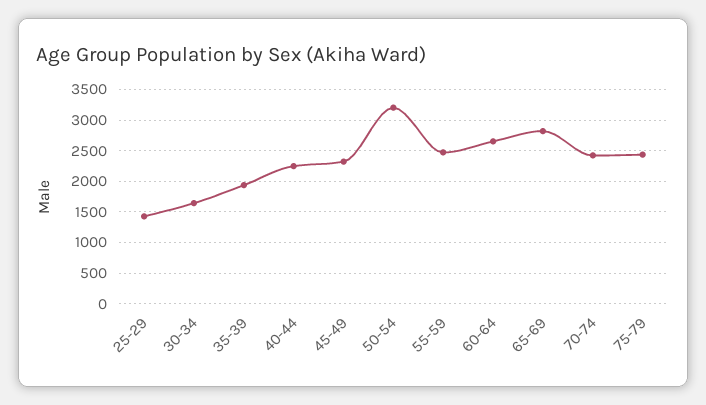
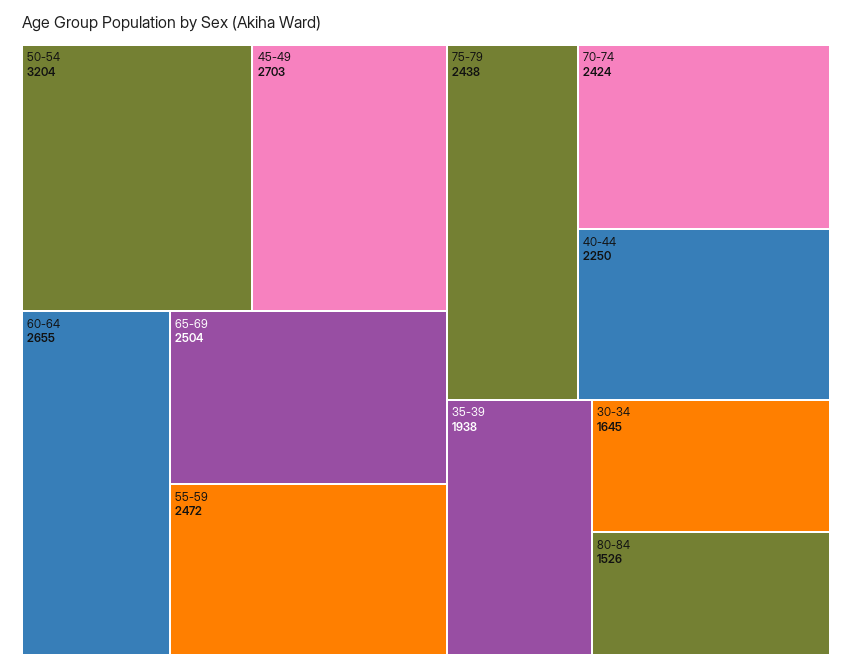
25-29: 1400 -> none
45-49: 2300 -> 2703
65-69: 2800 -> 2504
80-84: none -> 1526

